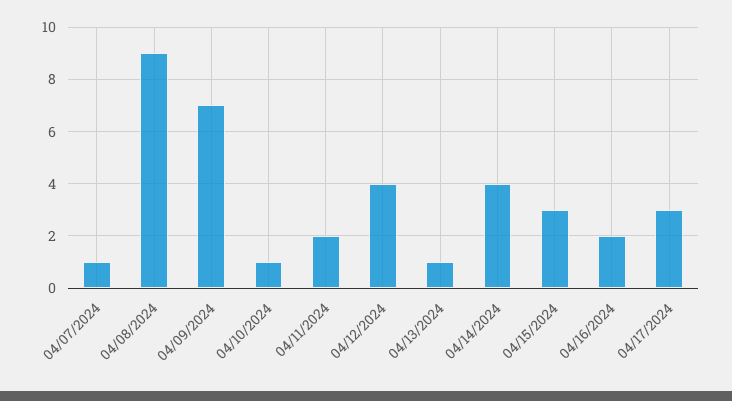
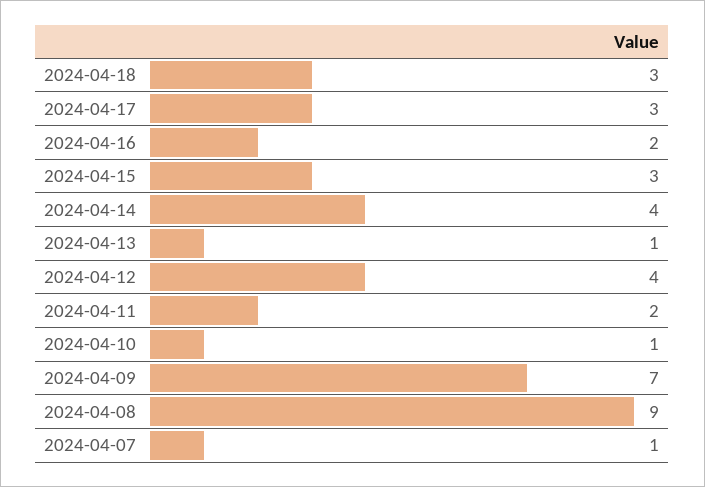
2024-04-18: none -> 3

